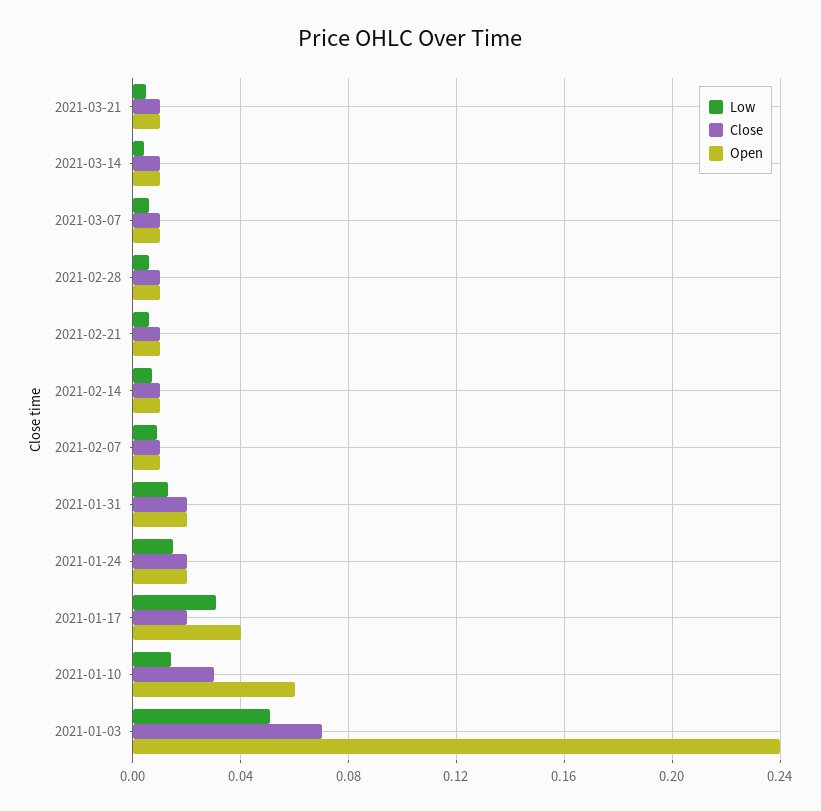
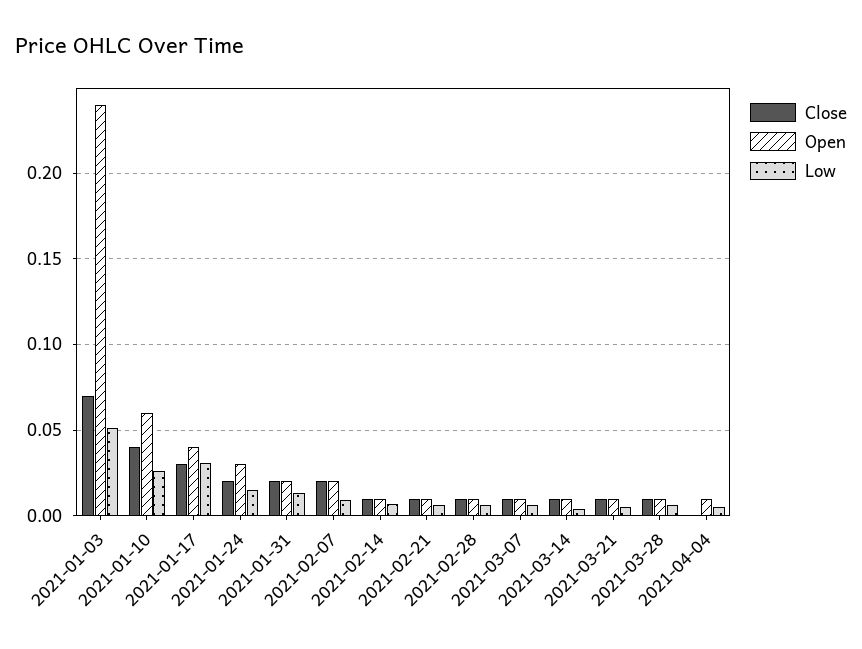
Close, 2021-02-07: 0.01 -> 0.02
Open, 2021-02-07: 0.01 -> 0.02
Open, 2021-01-24: 0.02 -> 0.03
Close, 2021-01-17: 0.02 -> 0.03
Low, 2021-01-10: 0.015 -> 0.025
Close, 2021-01-10: 0.03 -> 0.04
Close, 2021-03-28: none -> 0.01
Open, 2021-03-28: none -> 0.01
Low, 2021-03-28: none -> 0.005
Close, 2021-04-04: none -> 0
Open, 2021-04-04: none -> 0.01
Low, 2021-04-04: none -> 0.005

